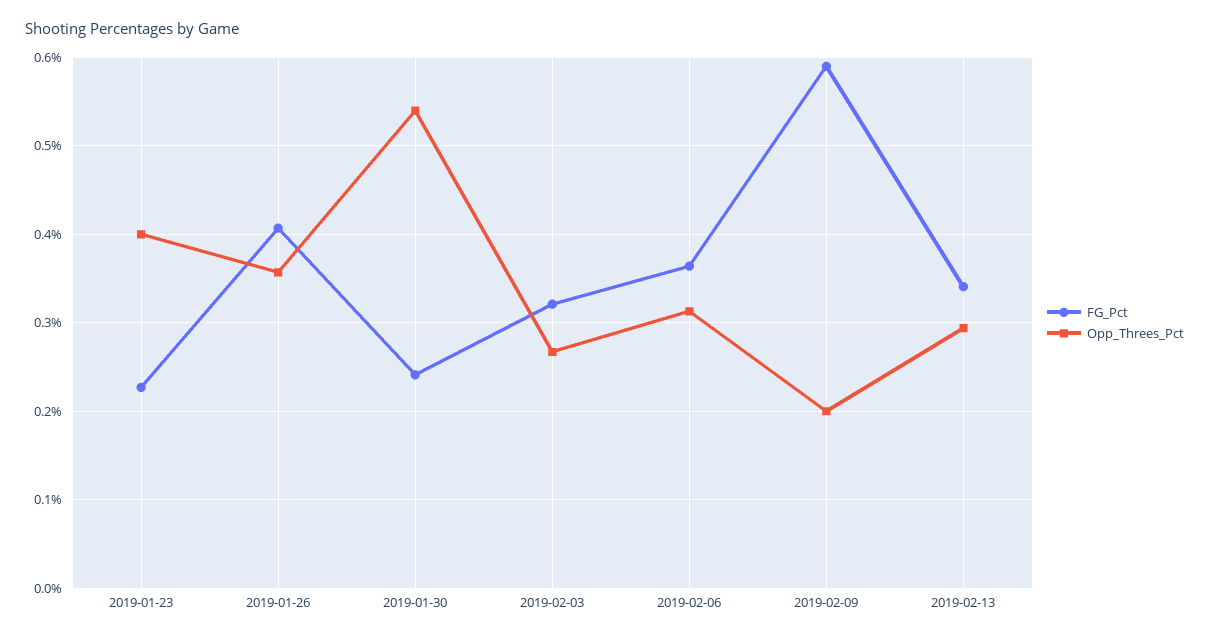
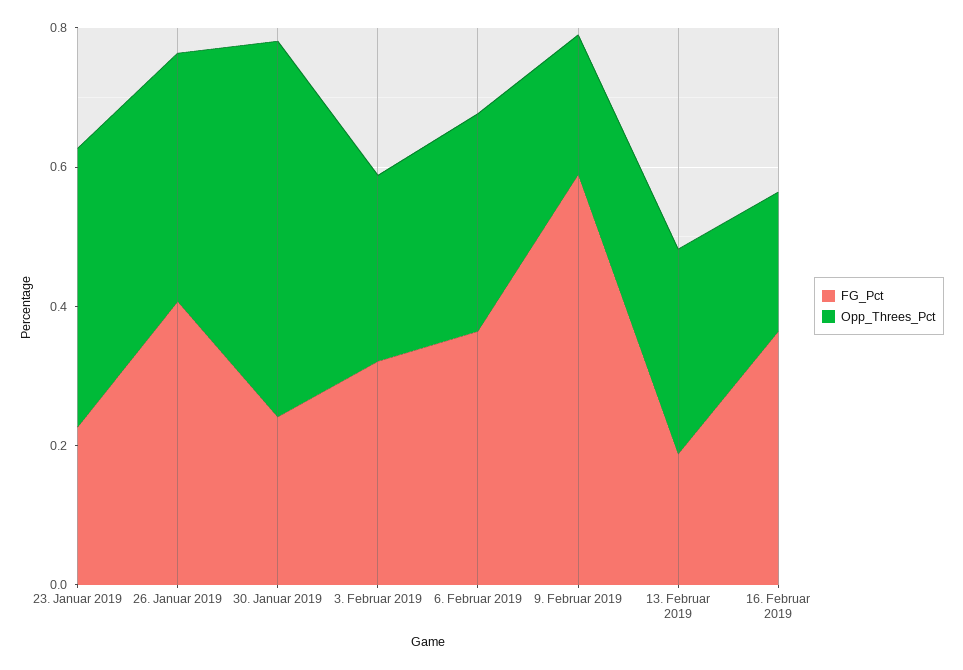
FG_Pct, 2019-02-13: 0.34 -> 0.2
FG_Pct, 16. Februar 2019: none -> 0.35
Opp_Threes_Pct, 16. Februar 2019: none -> 0.2

